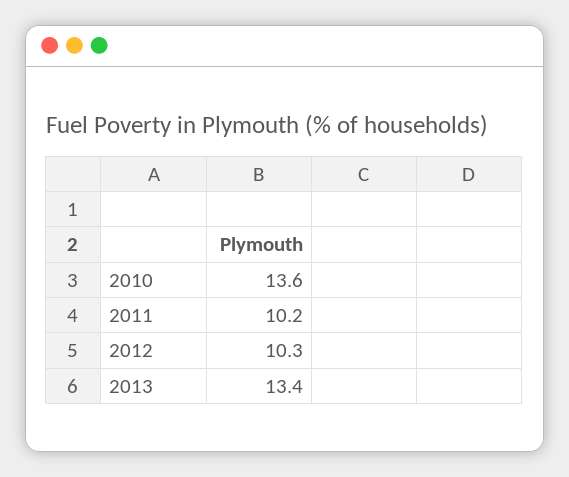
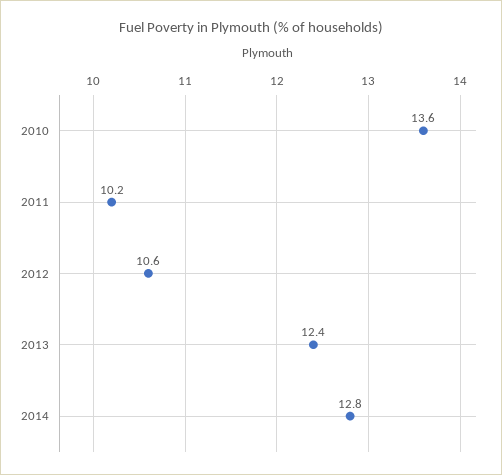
2012: 10.3 -> 10.6
2013: 13.4 -> 12.4
2014: none -> 12.8

